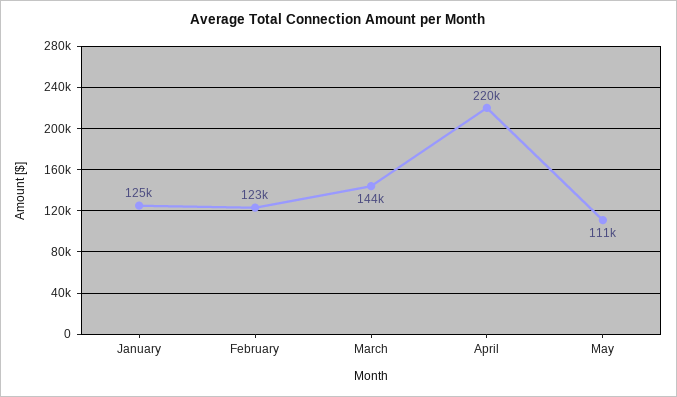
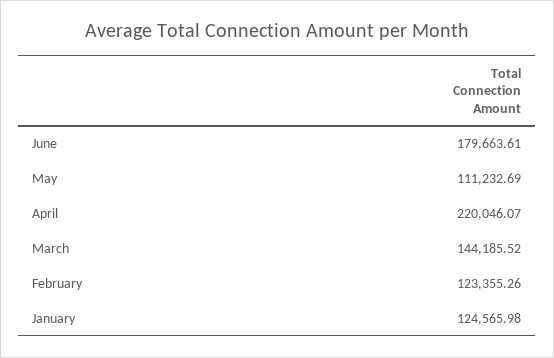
June: none -> 179663.61

